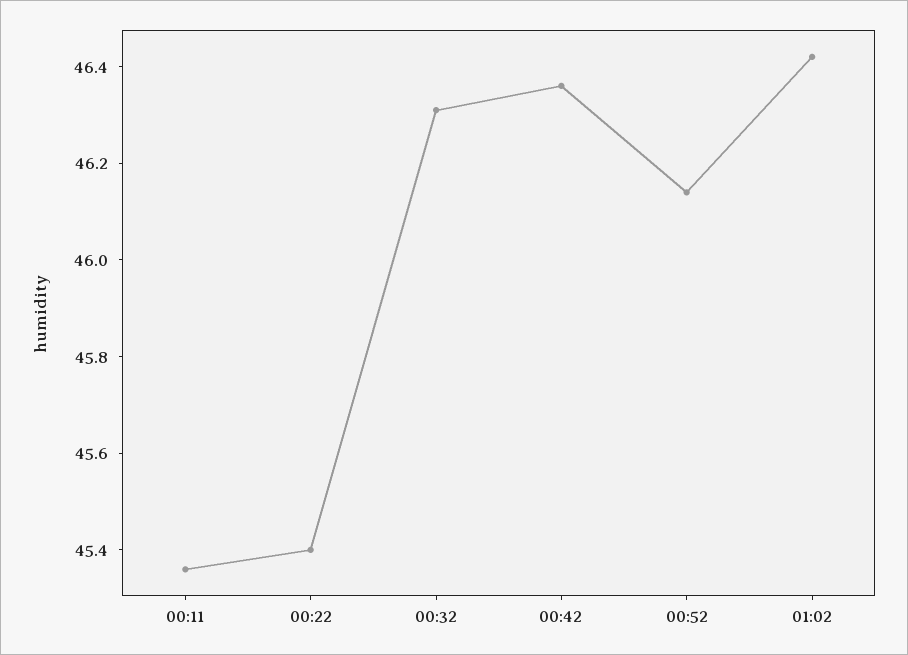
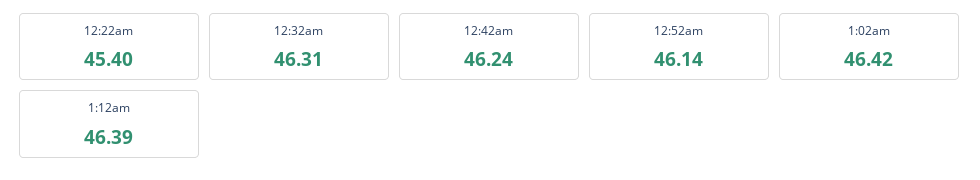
00:11: 45.35 -> none
00:42: 46.35 -> 46.24
1:12am: none -> 46.39

